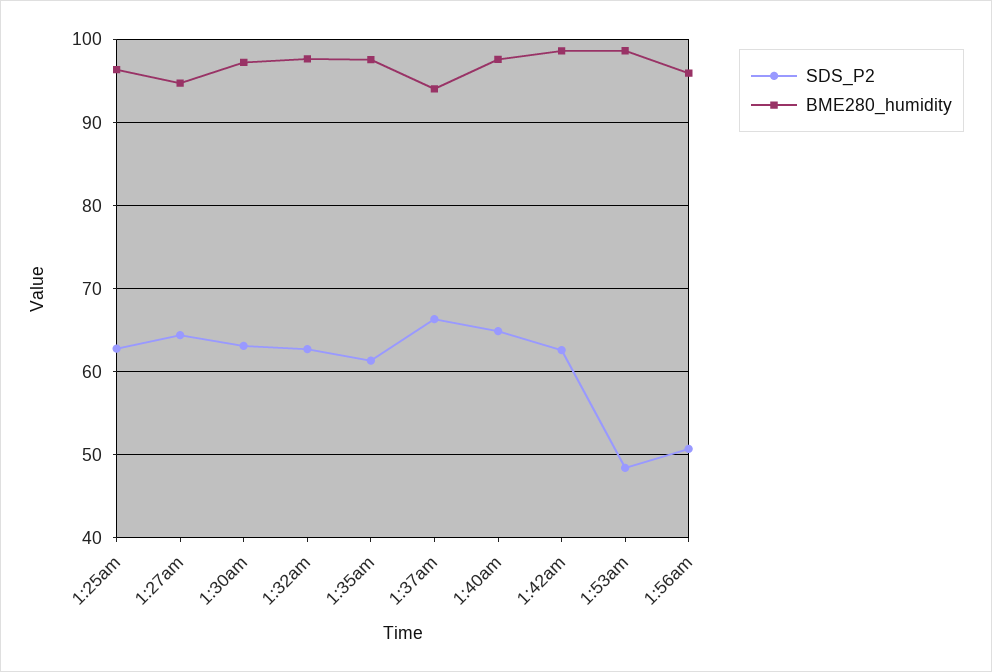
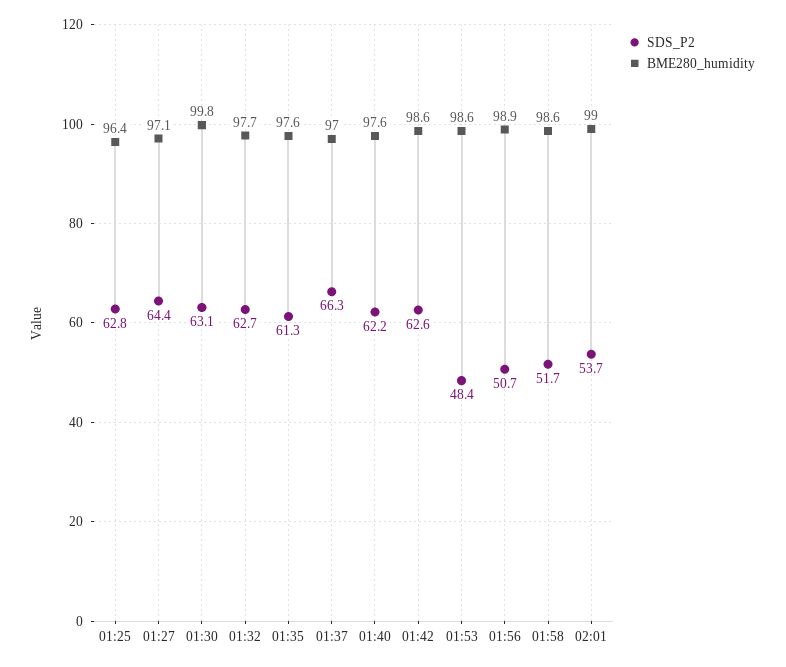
BME280_humidity, 1:27am: 95 -> 97.1
BME280_humidity, 1:30am: 97 -> 99.8
BME280_humidity, 1:37am: 94 -> 97
SDS_P2, 1:40am: 65 -> 62.2
BME280_humidity, 1:56am: 96 -> 98.9
SDS_P2, 01:58: none -> 51.7
BME280_humidity, 01:58: none -> 98.6
SDS_P2, 02:01: none -> 53.7
BME280_humidity, 02:01: none -> 99

